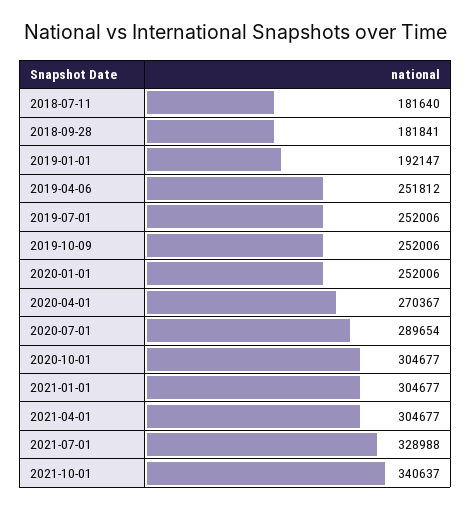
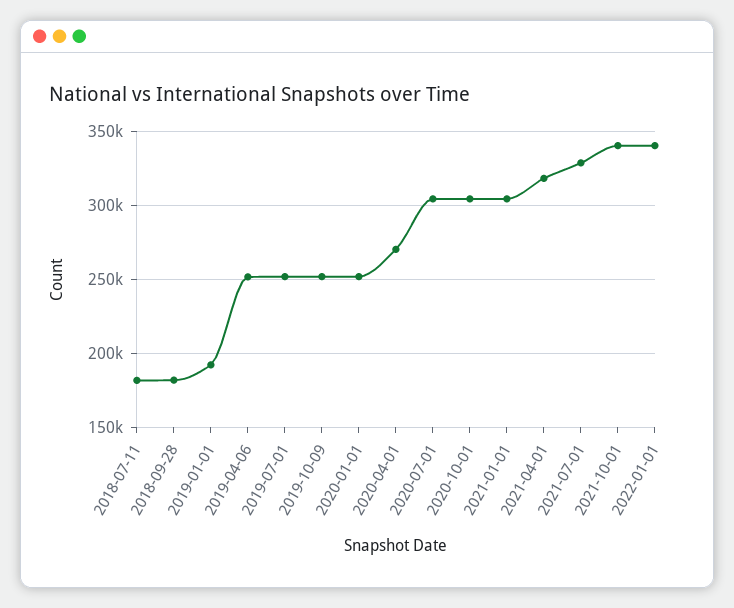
2020-07-01: 289654 -> 305000
2021-04-01: 304677 -> 320000
2022-01-01: none -> 340000

